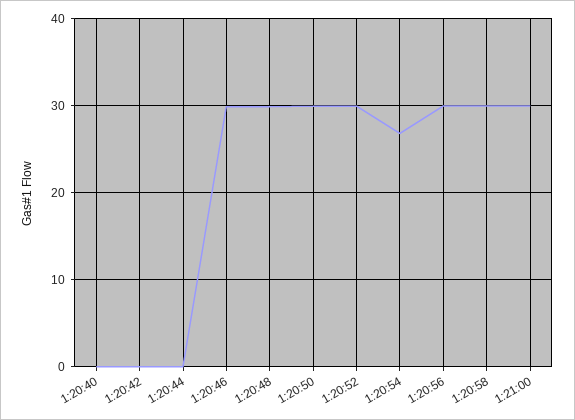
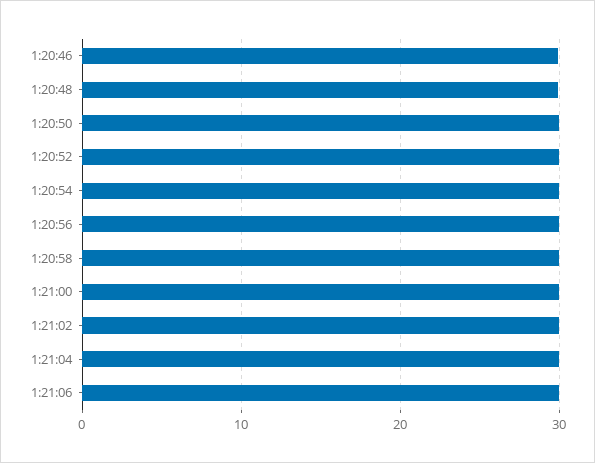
1:20:40: 0 -> none
1:20:42: 0 -> none
1:20:44: 0 -> none
1:20:54: 27 -> 30
1:21:02: none -> 30
1:21:04: none -> 30
1:21:06: none -> 30

